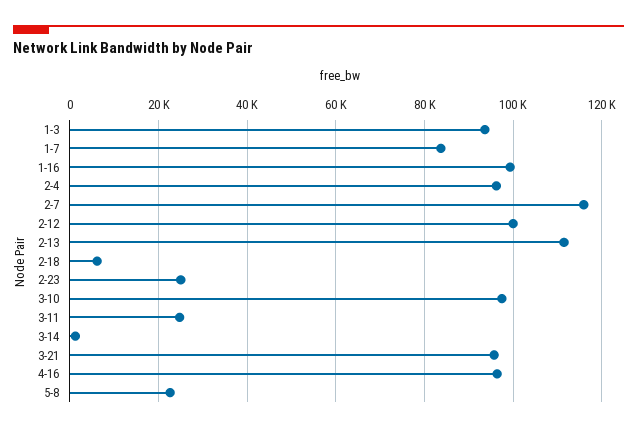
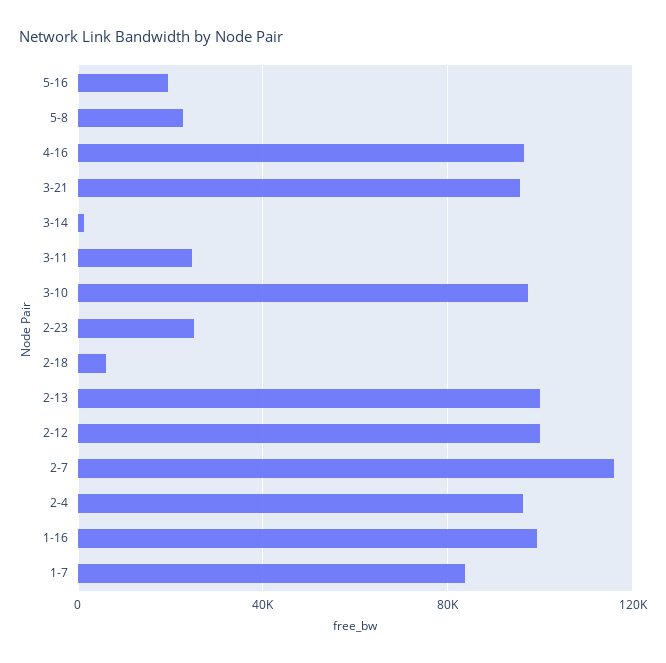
1-3: 94000 -> none
2-13: 112000 -> 100000
5-16: none -> 20000

